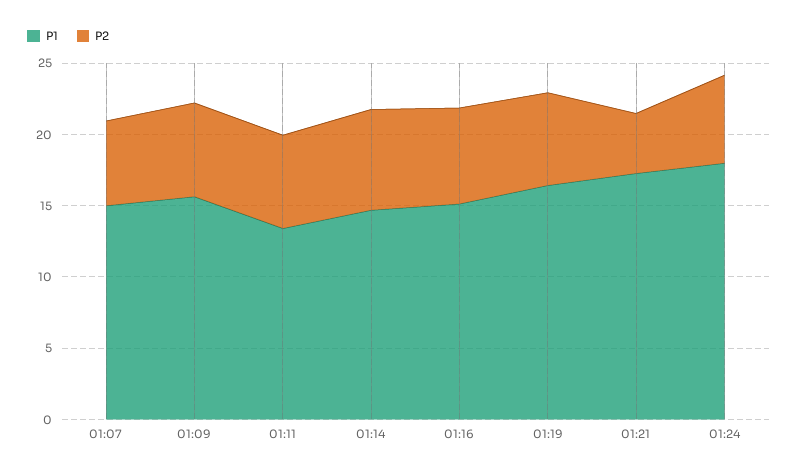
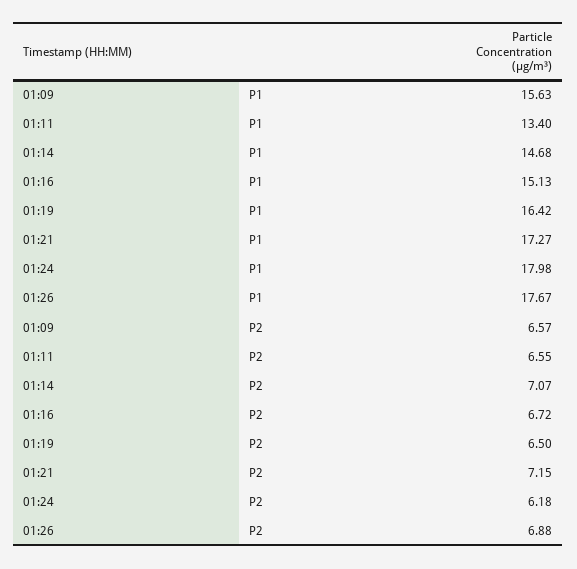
P1, 01:07: 15 -> none
P2, 01:07: 6 -> none
P2, 01:21: 4 -> 7.15
P1, 01:26: none -> 17.67
P2, 01:26: none -> 6.88

